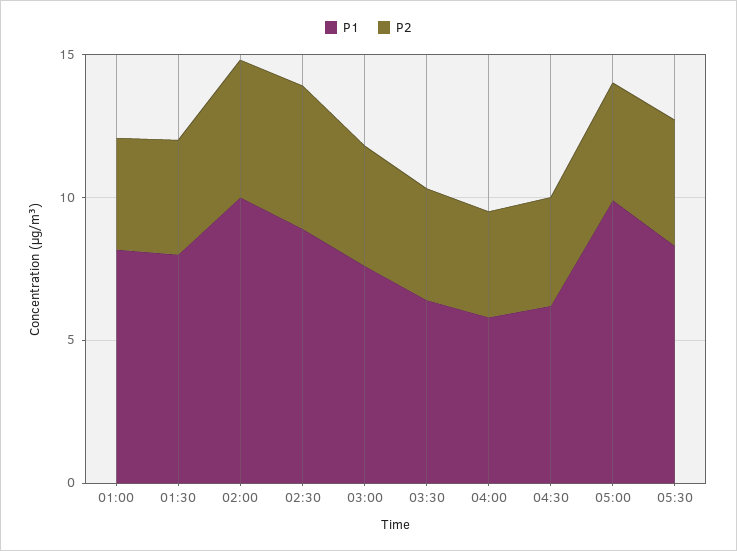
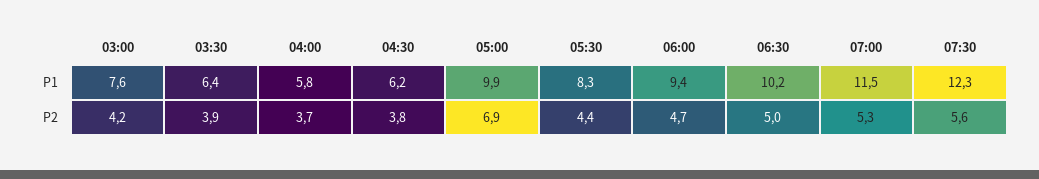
P1, 01:00: 8 -> none
P2, 01:00: 4 -> none
P1, 01:30: 8 -> none
P2, 01:30: 4 -> none
P1, 02:00: 10 -> none
P2, 02:00: 5 -> none
P1, 02:30: 9 -> none
P2, 02:30: 5 -> none
P2, 05:00: 4 -> 6.9
P1, 06:00: none -> 9.4
P1, 06:30: none -> 10.2
P1, 07:00: none -> 11.5
P1, 07:30: none -> 12.3
P2, 06:00: none -> 4.7
P2, 06:30: none -> 5
P2, 07:00: none -> 5.3
P2, 07:30: none -> 5.6

